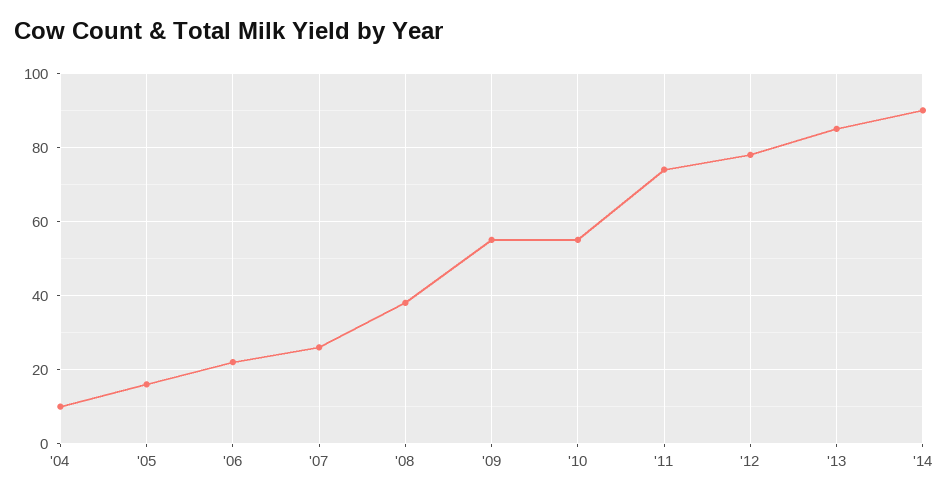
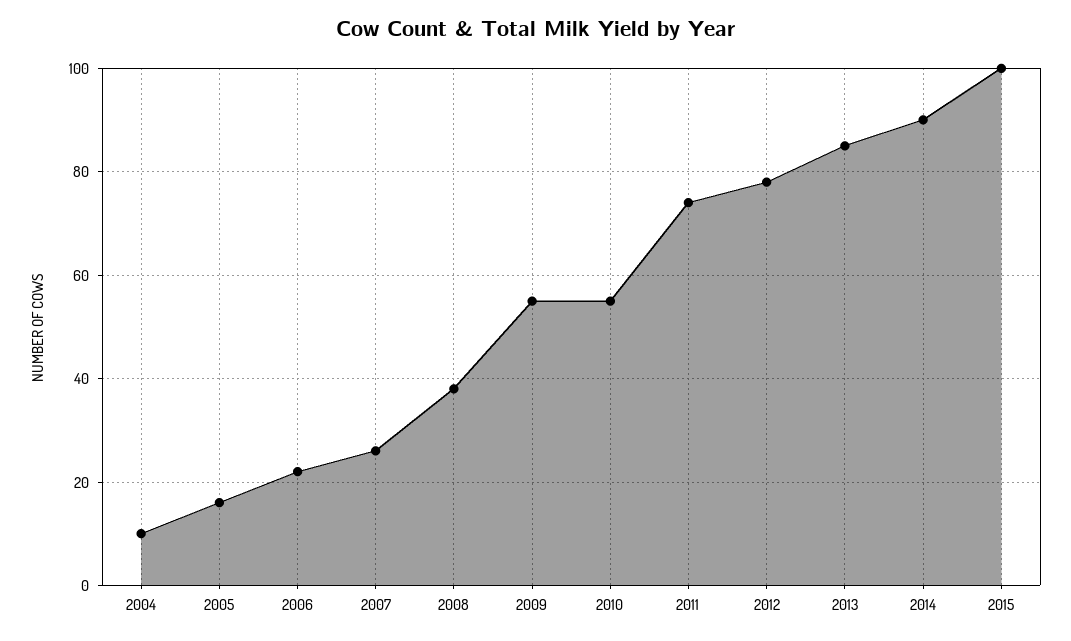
2015: none -> 100

